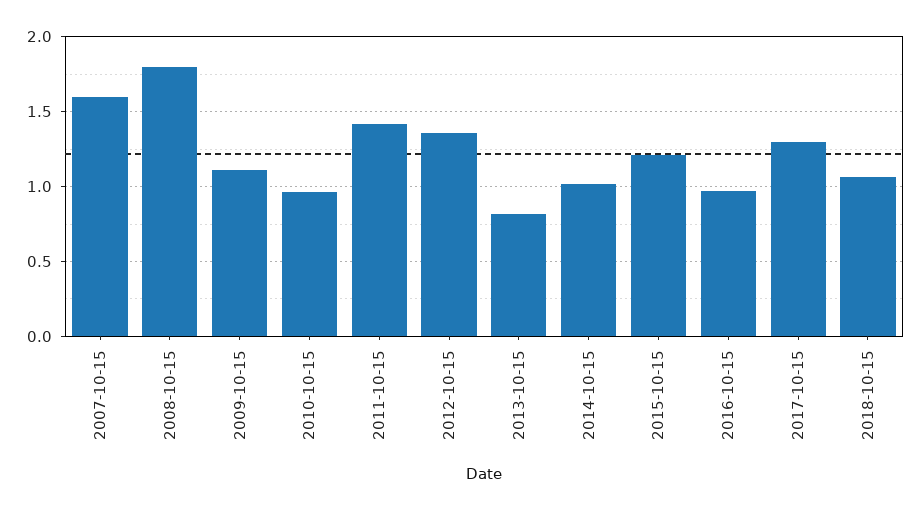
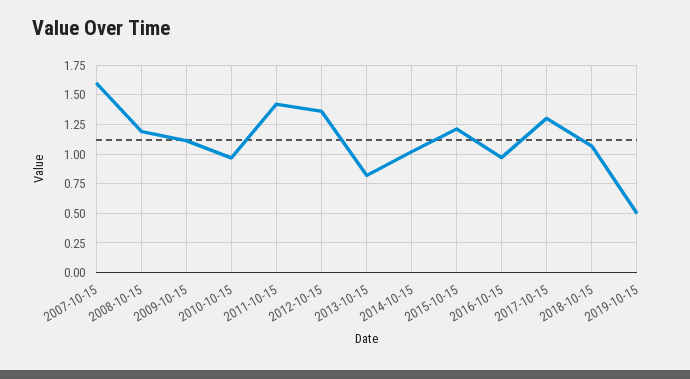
2008-10-15: 1.8 -> 1.25
2019-10-15: none -> 0.5

